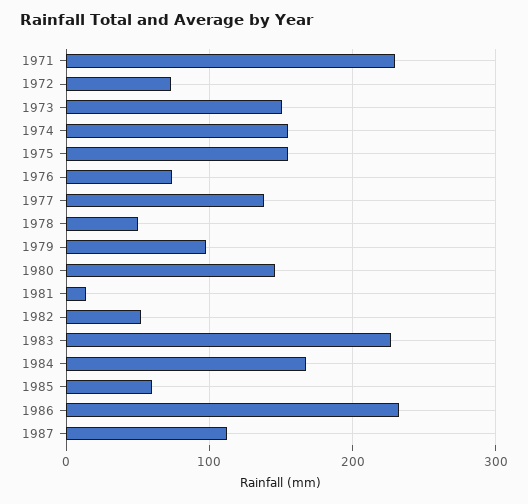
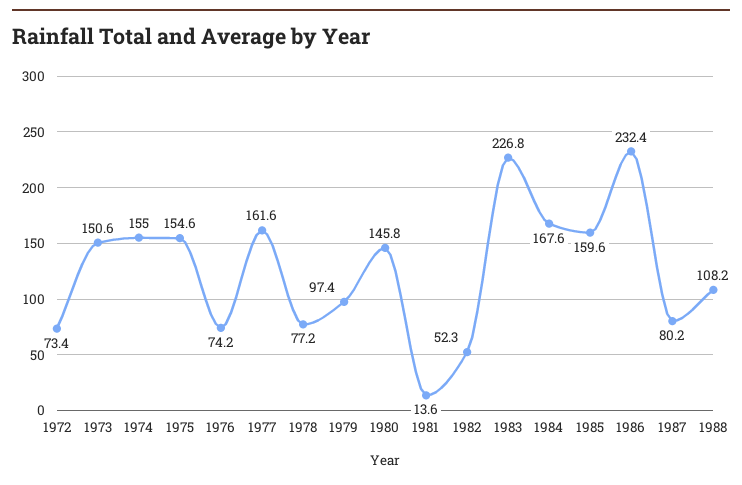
1971: 230 -> none
1977: 140 -> 161.6
1978: 50 -> 77.2
1985: 60 -> 159.6
1987: 110 -> 80.2
1988: none -> 108.2

